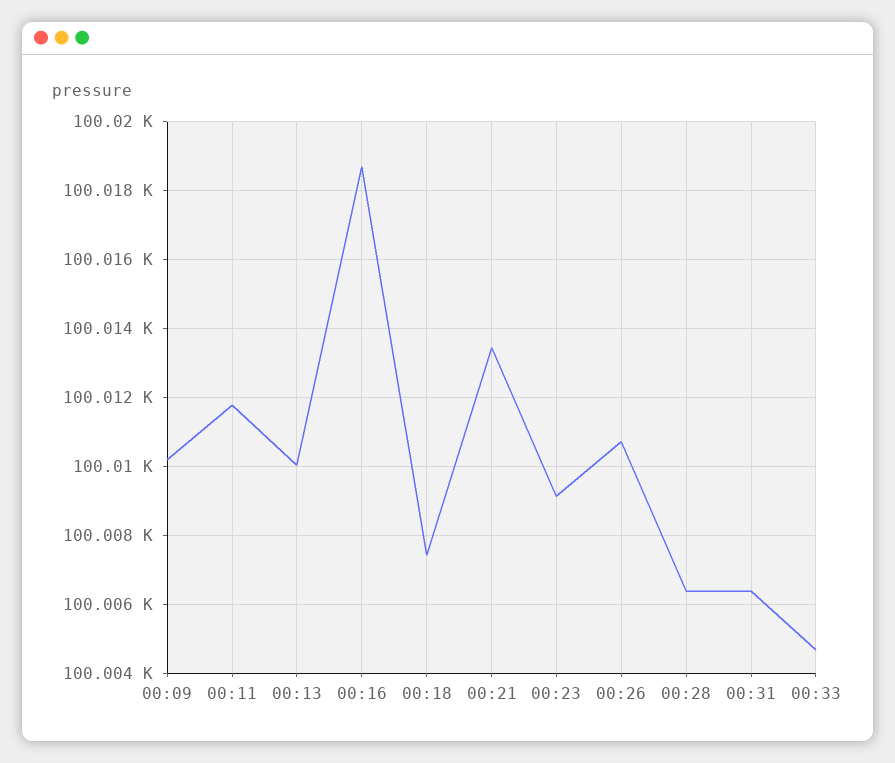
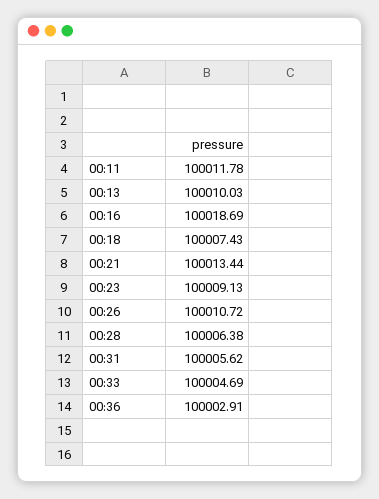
00:09: 100010.2 -> none
00:31: 100006.4 -> 100005.62
00:36: none -> 100002.91

